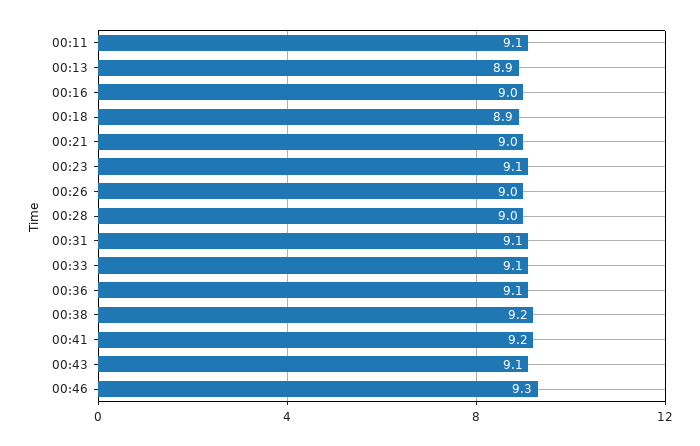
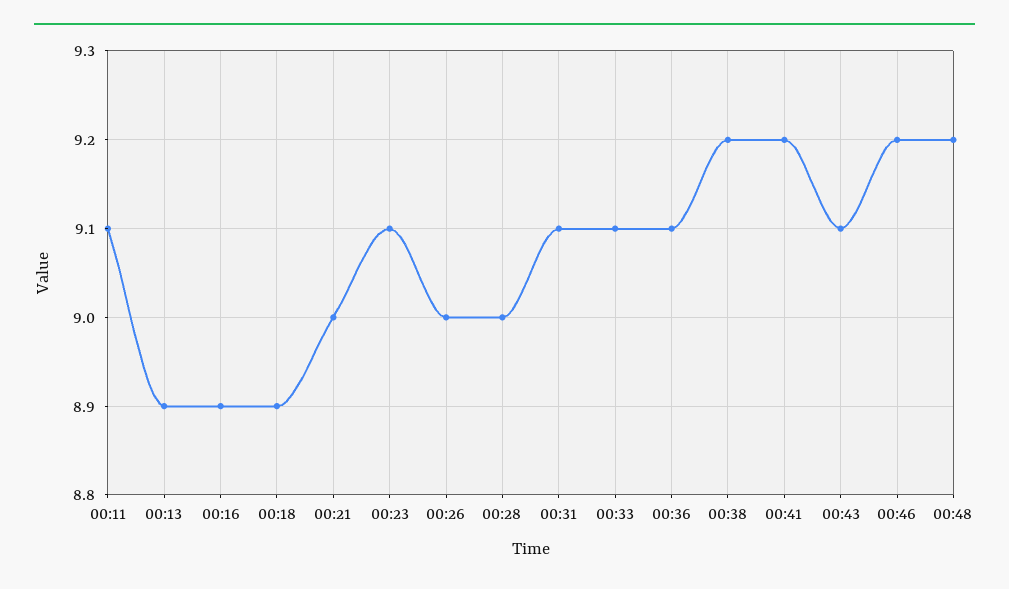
00:16: 9 -> 8.9
00:46: 9.3 -> 9.2
00:48: none -> 9.2

